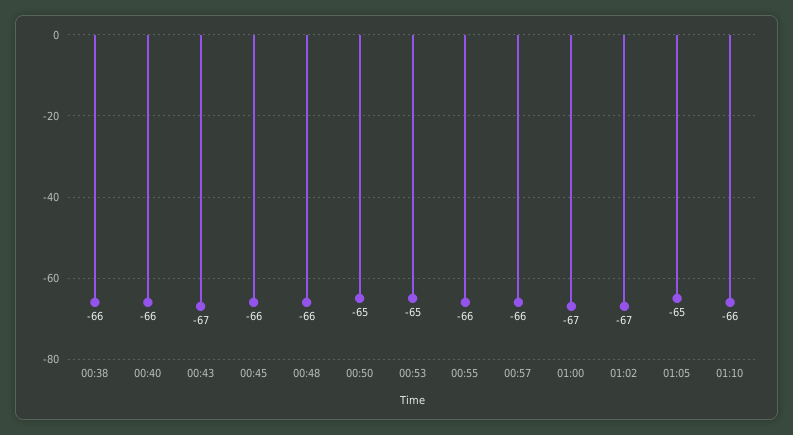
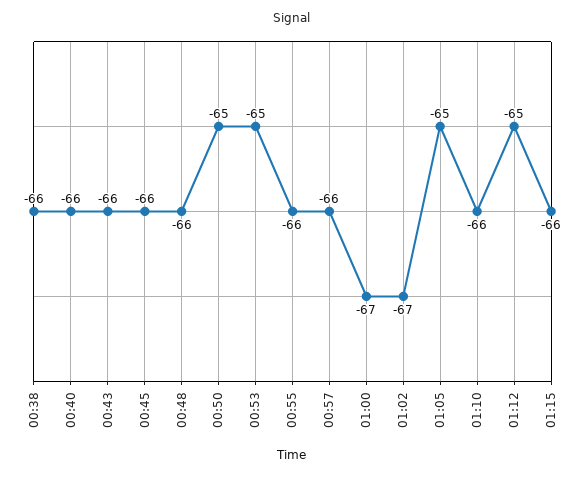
00:43: -67 -> -66
01:12: none -> -65
01:15: none -> -66

